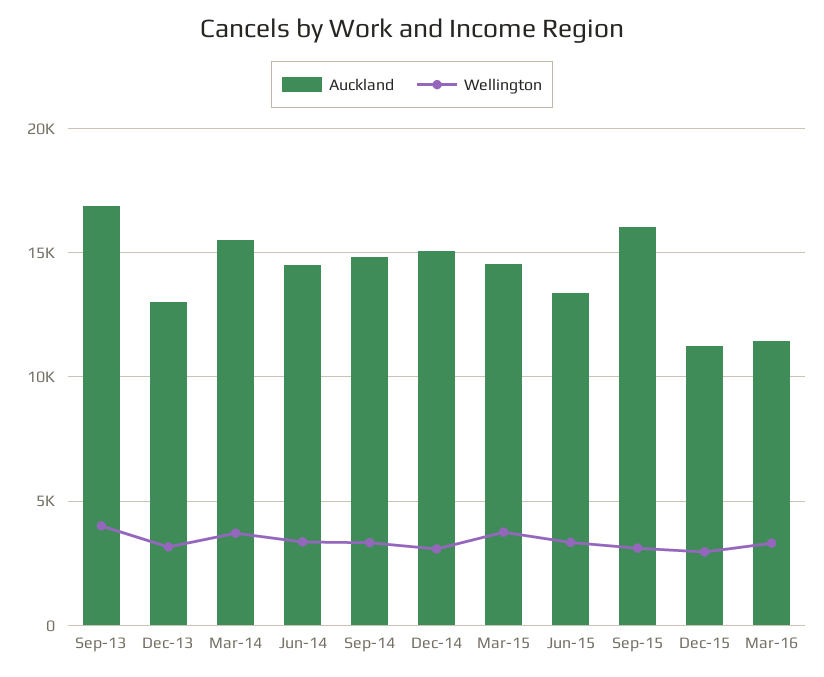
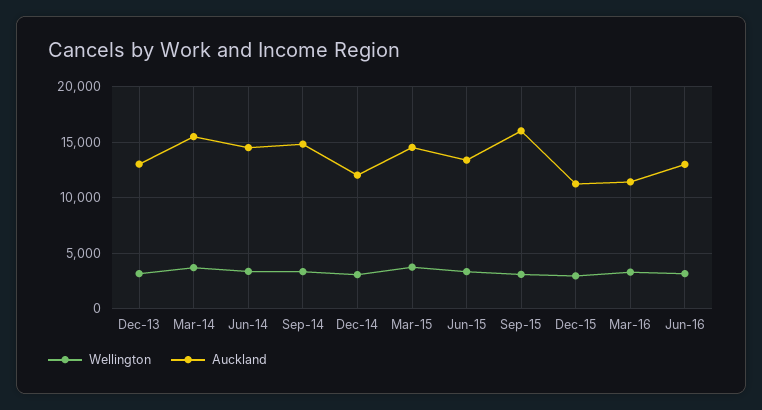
Auckland, Sep-13: 17000 -> none
Wellington, Sep-13: 4000 -> none
Auckland, Dec-14: 15000 -> 12000
Wellington, Jun-16: none -> 3000
Auckland, Jun-16: none -> 13000

